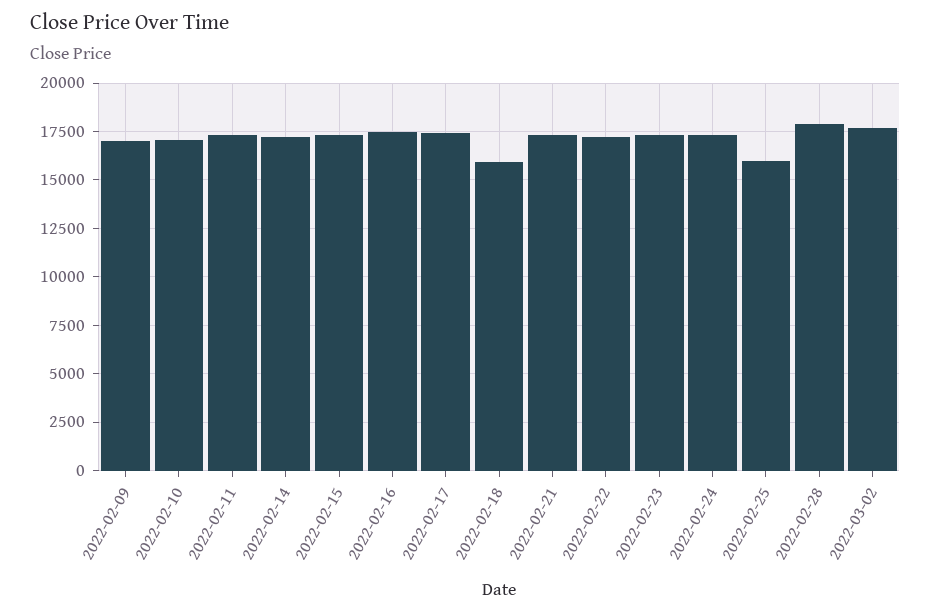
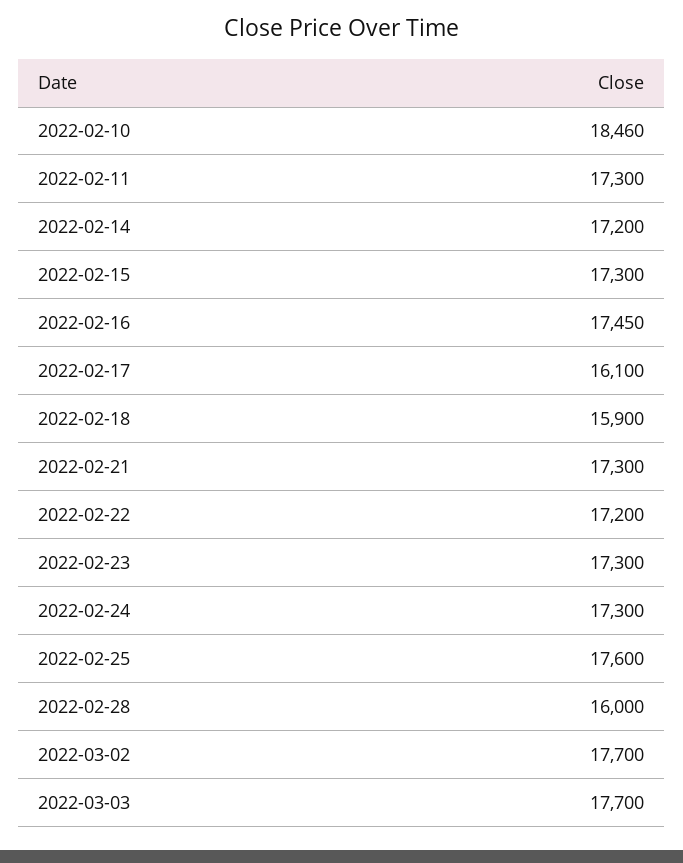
2022-02-09: 17000 -> none
2022-02-10: 17000 -> 18460
2022-02-17: 17500 -> 16100
2022-02-25: 16000 -> 17600
2022-02-28: 18000 -> 16000
2022-03-03: none -> 17700

